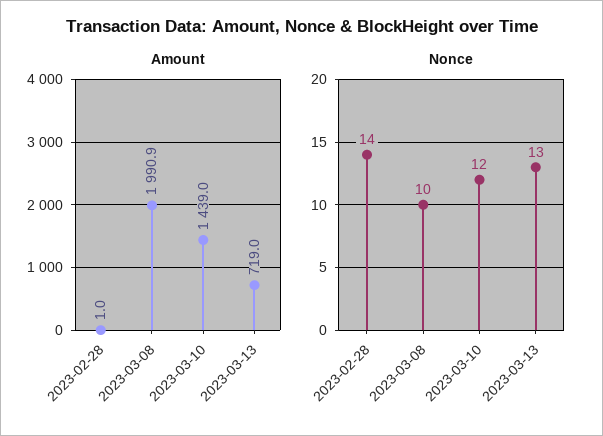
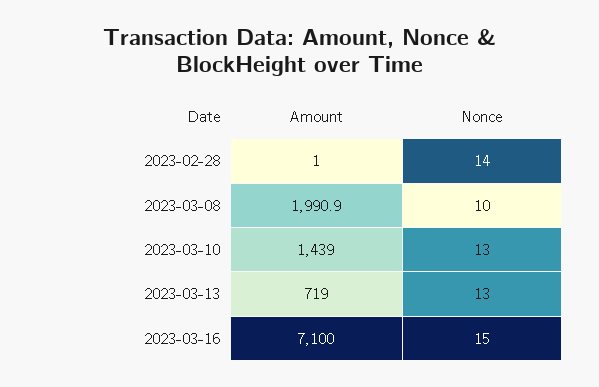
Nonce, 2023-03-10: 12 -> 13
Amount, 2023-03-16: none -> 7100
Nonce, 2023-03-16: none -> 15

